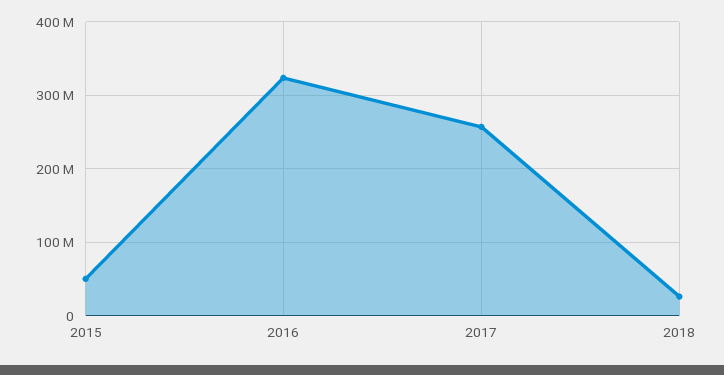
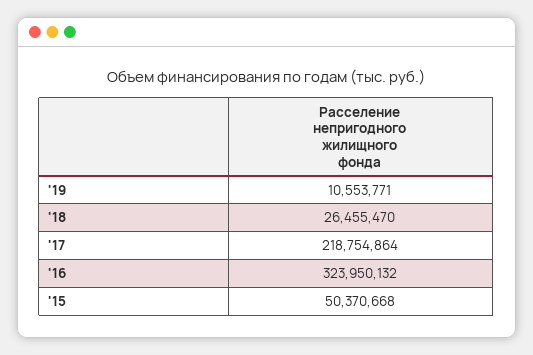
2017: 260000000 -> 218754864
'19: none -> 10553771

